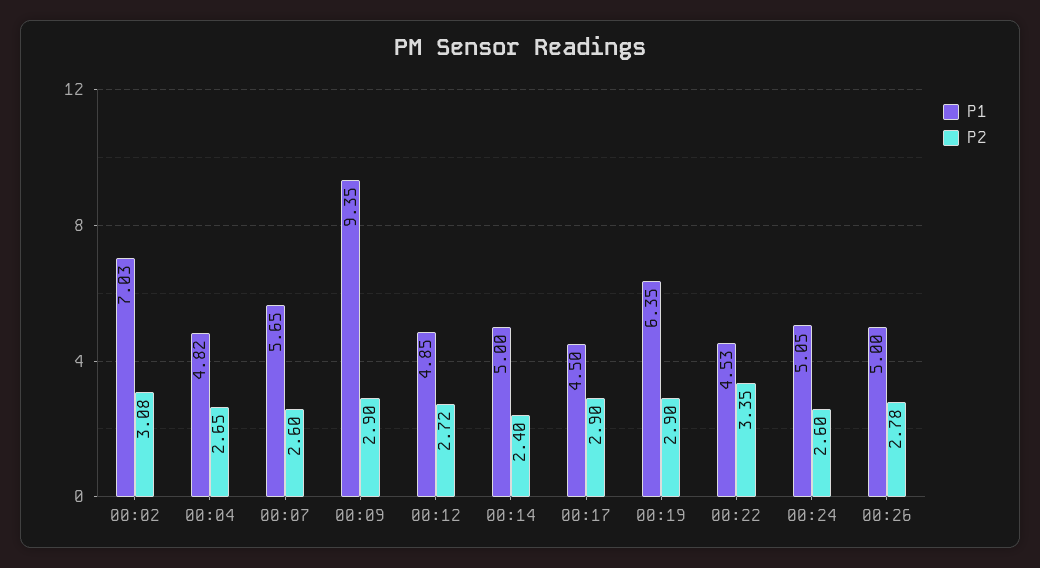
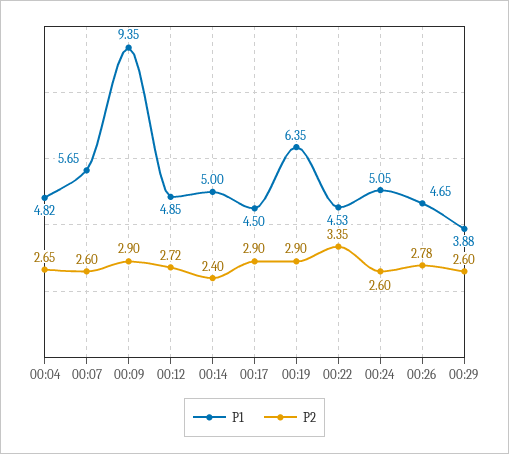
P1, 00:02: 7.03 -> none
P2, 00:02: 3.08 -> none
P1, 00:26: 5 -> 4.65
P1, 00:29: none -> 3.88
P2, 00:29: none -> 2.6

